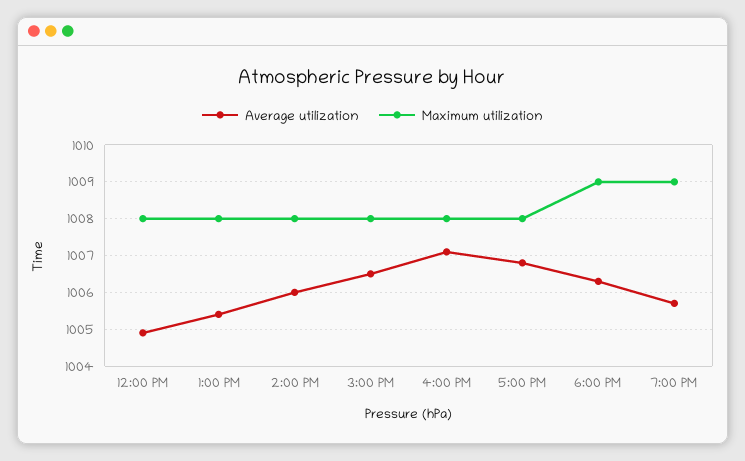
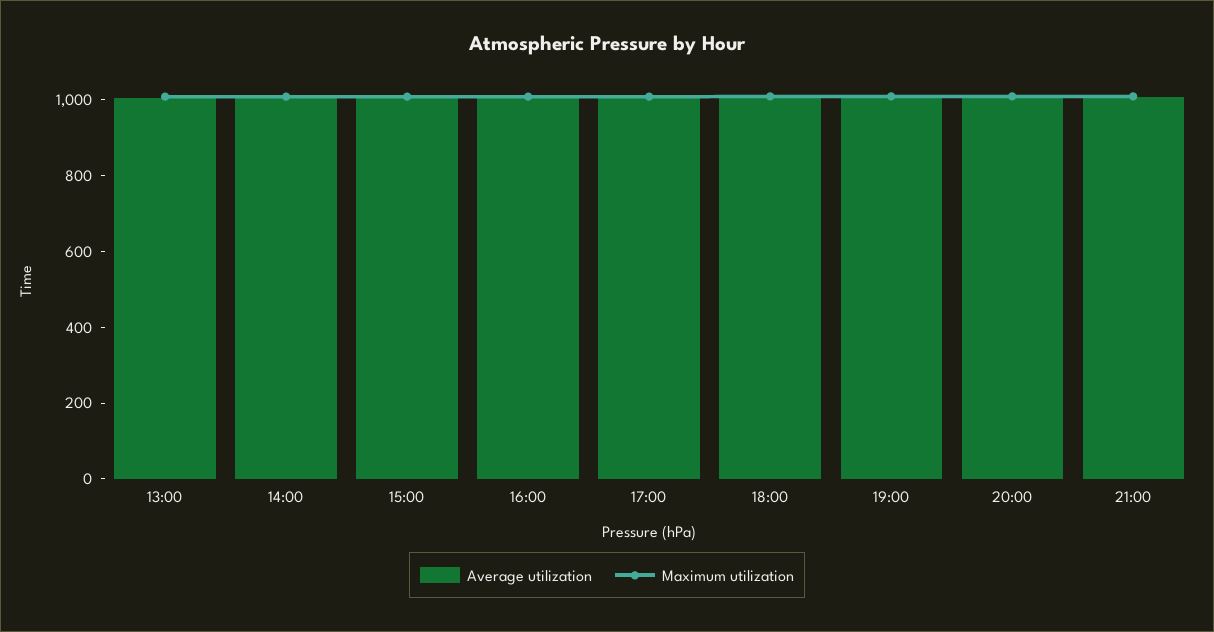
Average utilization, 12:00 PM: 1005 -> none
Maximum utilization, 12:00 PM: 1008 -> none
Average utilization, 20:00: none -> 1000
Maximum utilization, 20:00: none -> 1000
Average utilization, 21:00: none -> 1000
Maximum utilization, 21:00: none -> 1000

